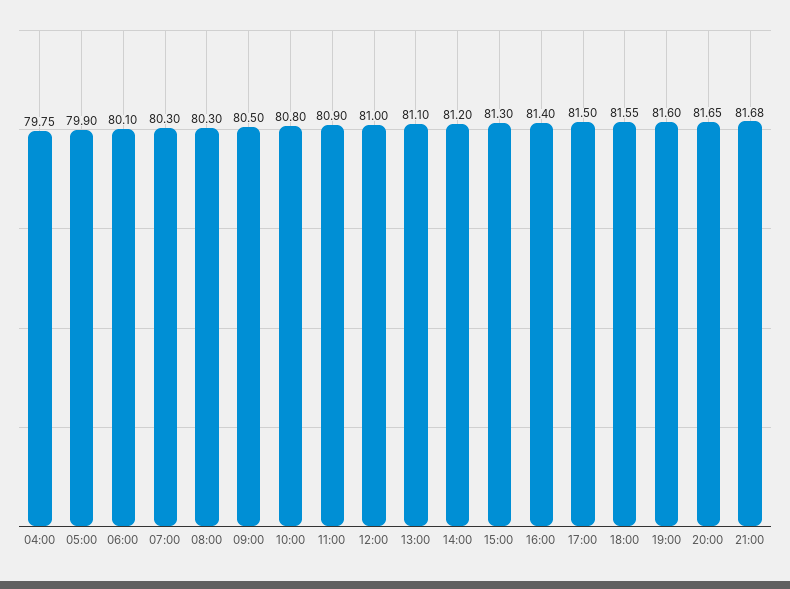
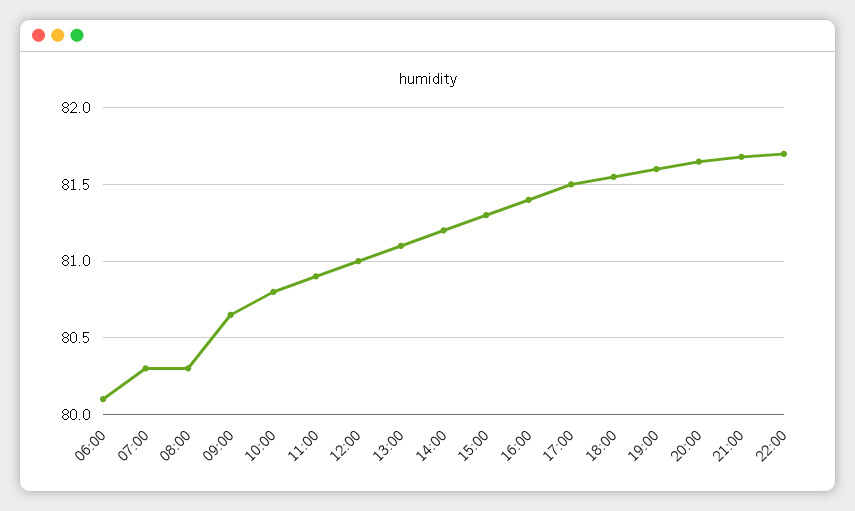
04:00: 79.75 -> none
05:00: 79.9 -> none
09:00: 80.5 -> 80.65
22:00: none -> 81.7

